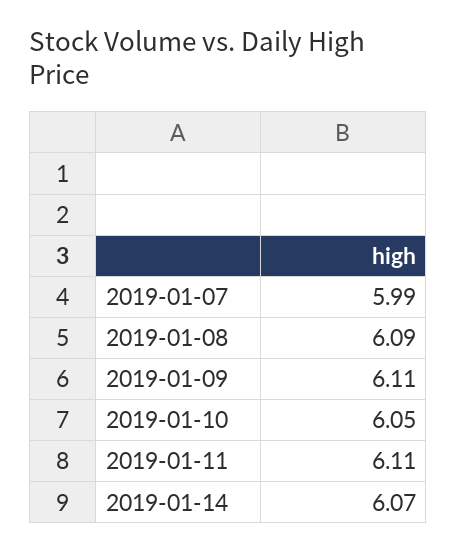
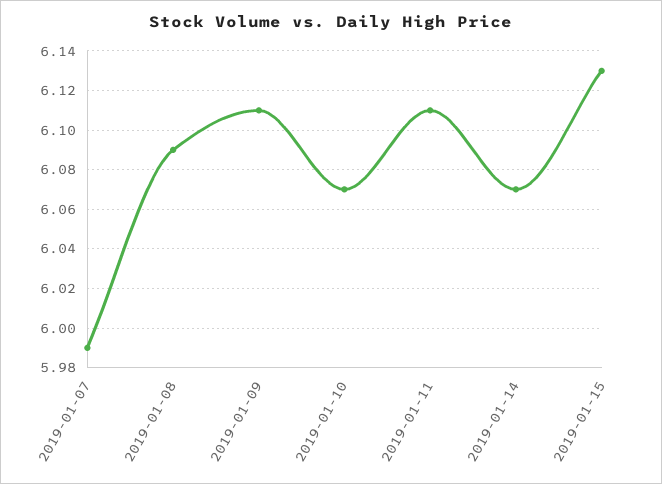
2019-01-10: 6.05 -> 6.07
2019-01-15: none -> 6.13

